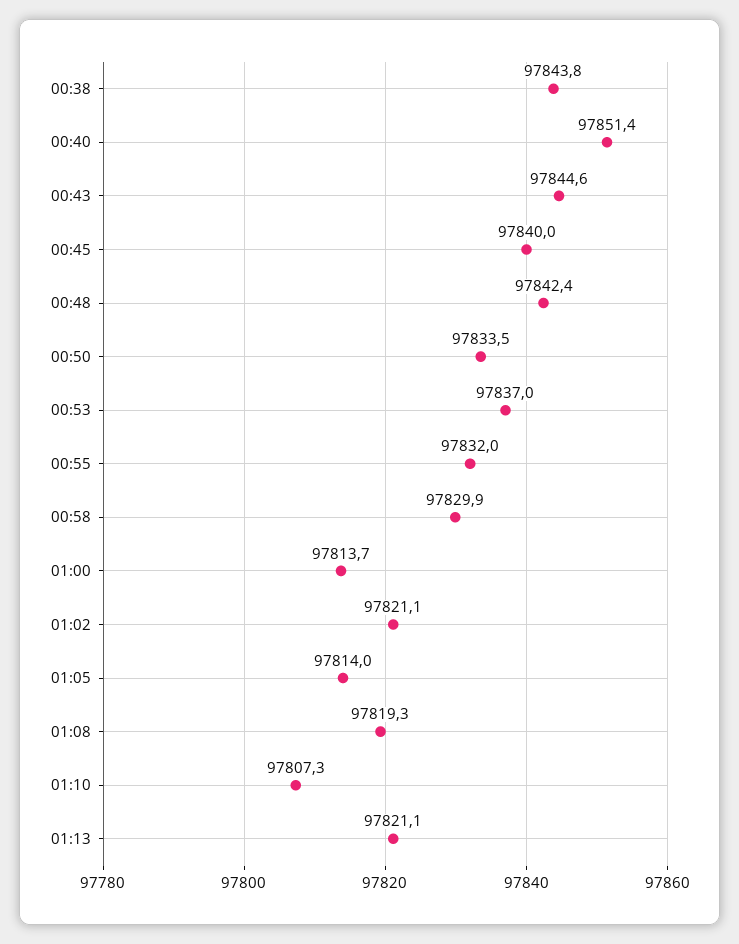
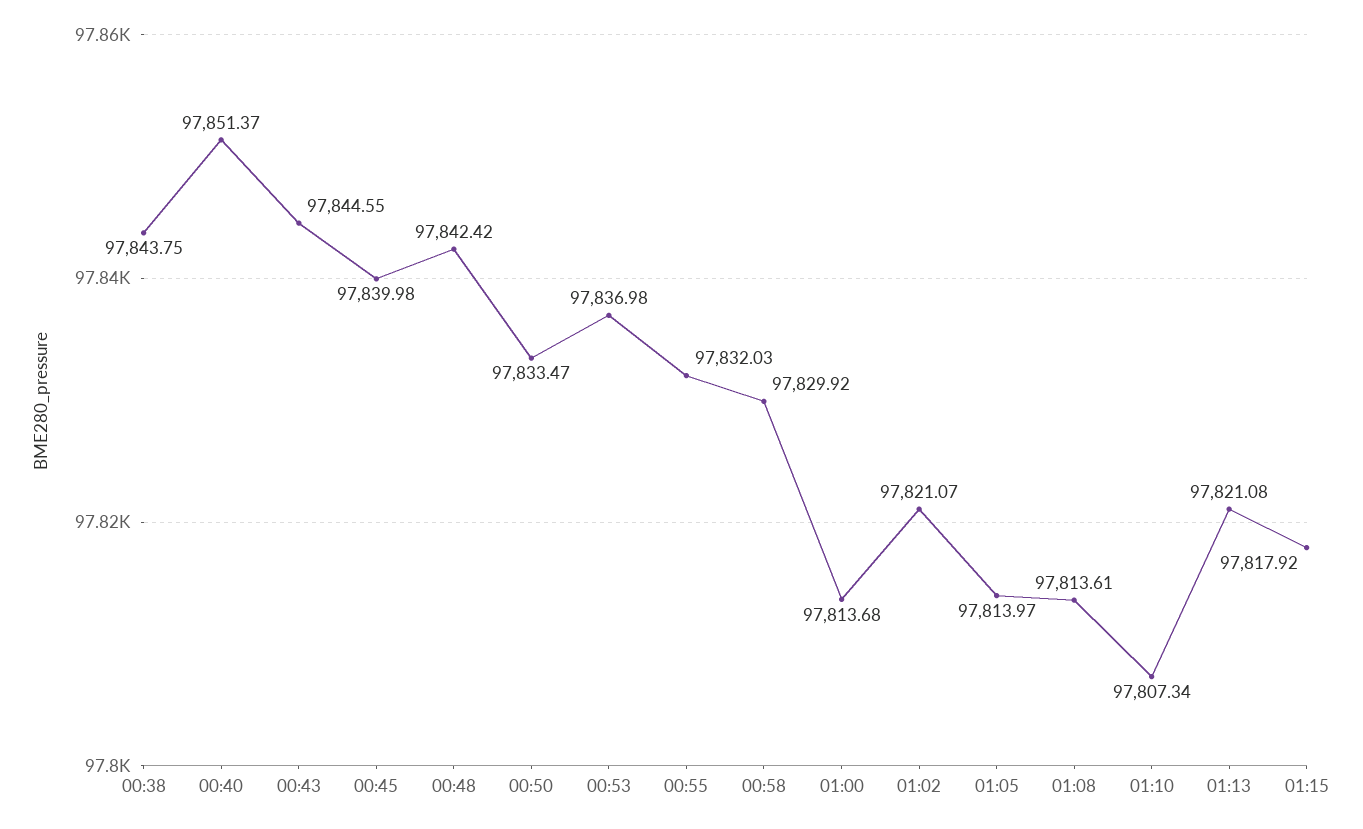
01:08: 97819.3 -> 97813.61
01:15: none -> 97817.92

